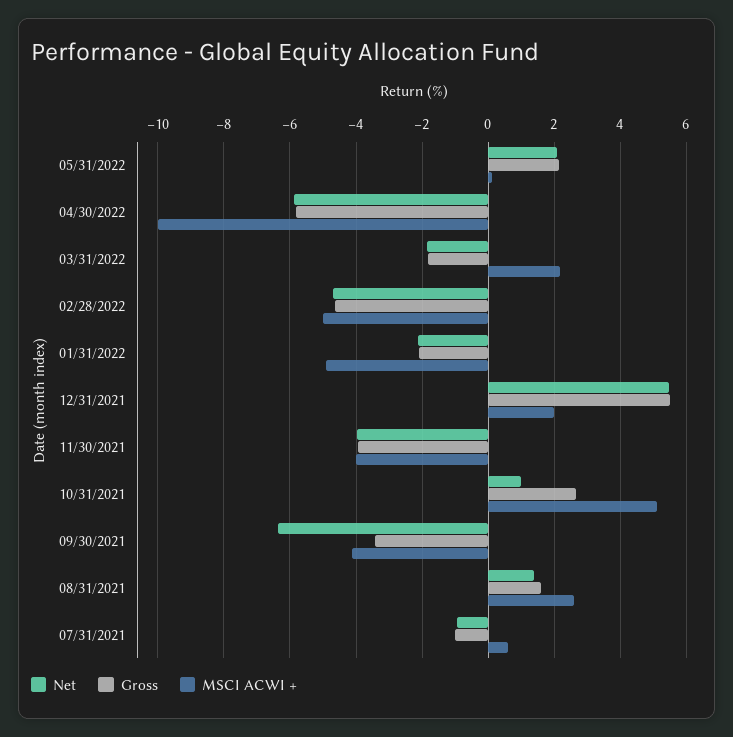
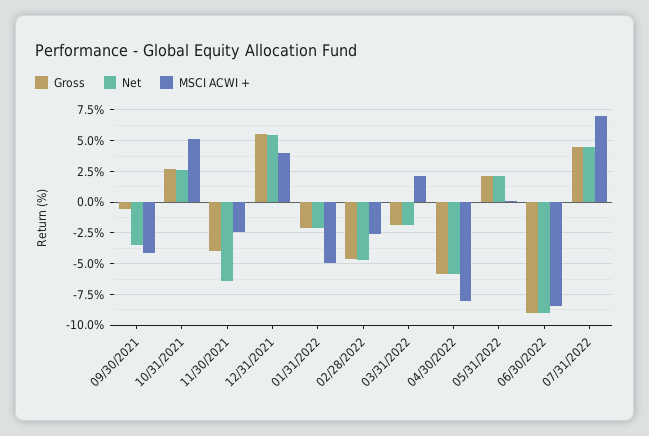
MSCI ACWI +, 04/30/2022: -10 -> -8
MSCI ACWI +, 02/28/2022: -5 -> -2.5
MSCI ACWI +, 12/31/2021: 2 -> 4
Net, 11/30/2021: -4 -> -6.5
MSCI ACWI +, 11/30/2021: -4 -> -2.5
Net, 10/31/2021: 1 -> 2.5
Net, 09/30/2021: -6.4 -> -3.5
Gross, 09/30/2021: -3.4 -> -0.5
Net, 08/31/2021: 1.4 -> none
Gross, 08/31/2021: 1.6 -> none
MSCI ACWI +, 08/31/2021: 2.6 -> none
Net, 07/31/2021: -1 -> none
Gross, 07/31/2021: -1 -> none
MSCI ACWI +, 07/31/2021: 0.6 -> none
Gross, 06/30/2022: none -> -9
Net, 06/30/2022: none -> -9
MSCI ACWI +, 06/30/2022: none -> -8.5
Gross, 07/31/2022: none -> 4.5
Net, 07/31/2022: none -> 4.5
MSCI ACWI +, 07/31/2022: none -> 7

